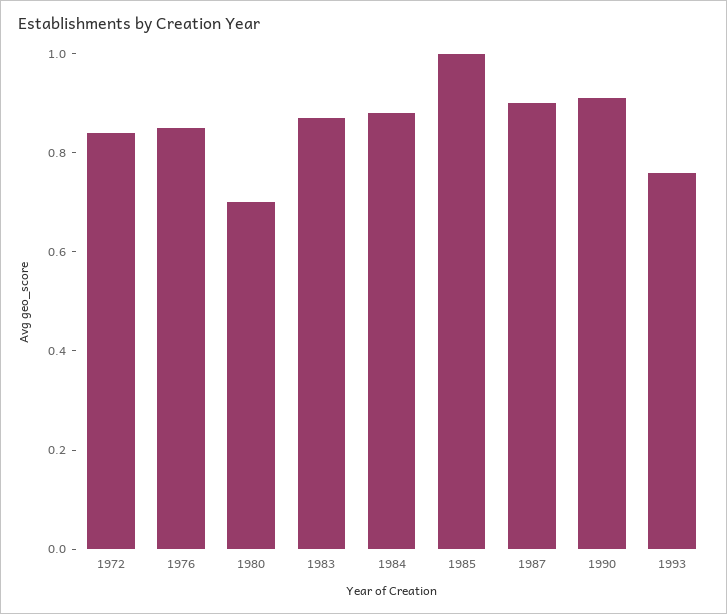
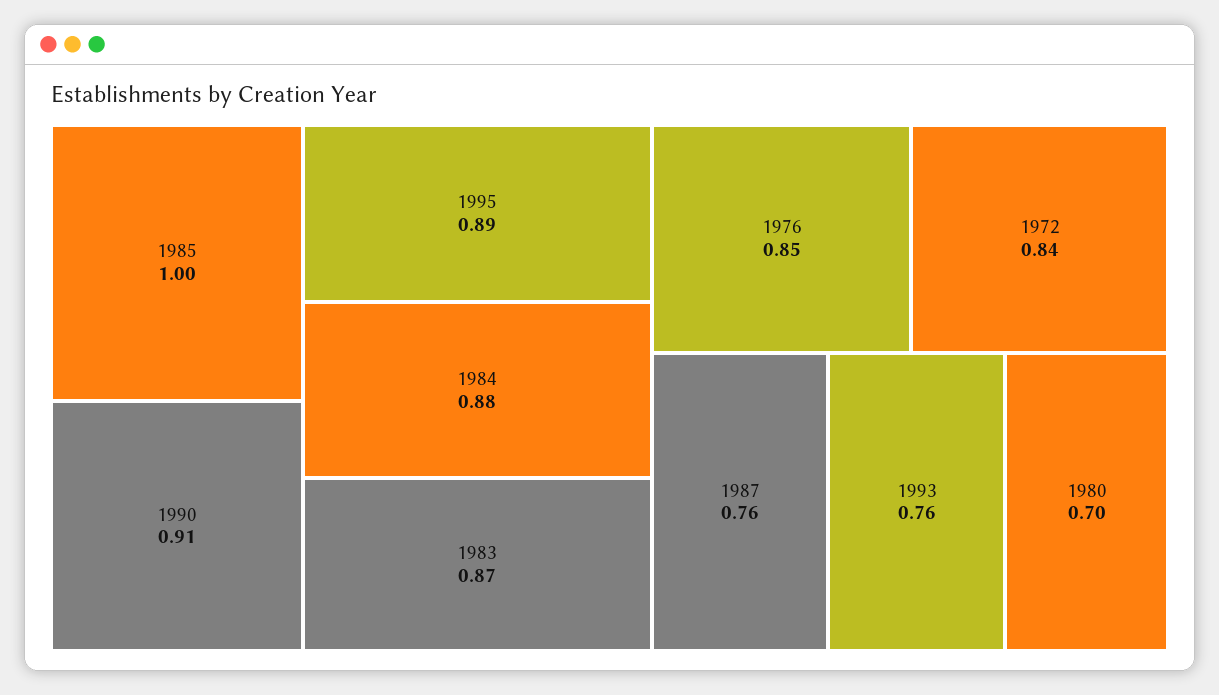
1987: 0.9 -> 0.76
1995: none -> 0.89

